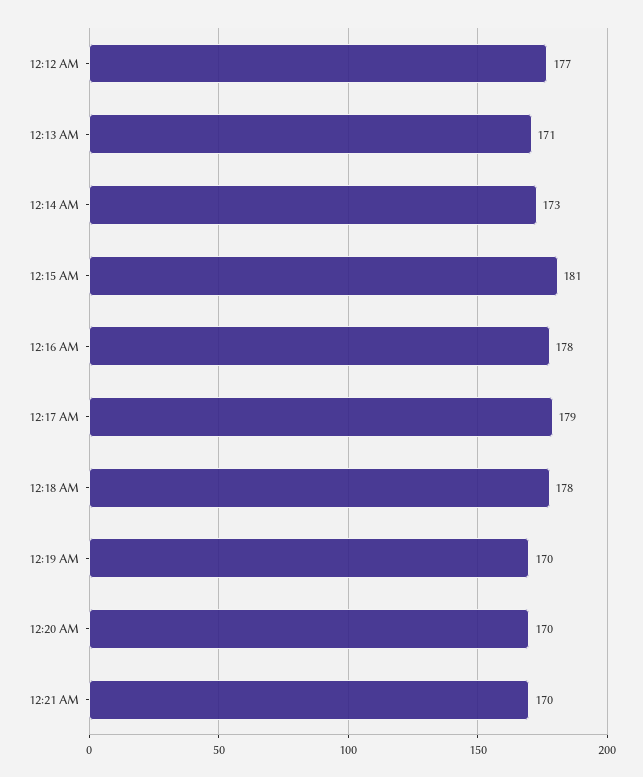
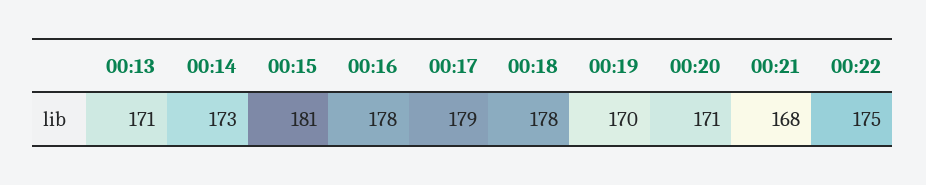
12:12 AM: 177 -> none
12:20 AM: 170 -> 171
12:21 AM: 170 -> 168
00:22: none -> 175

